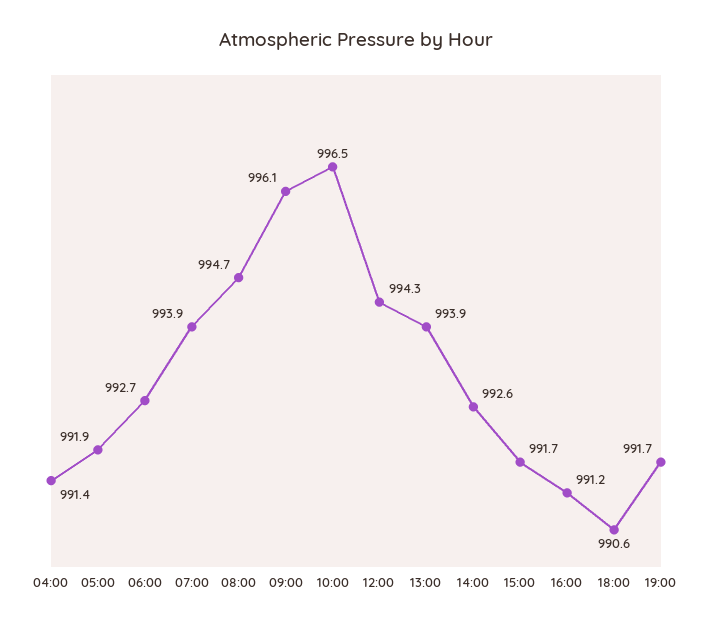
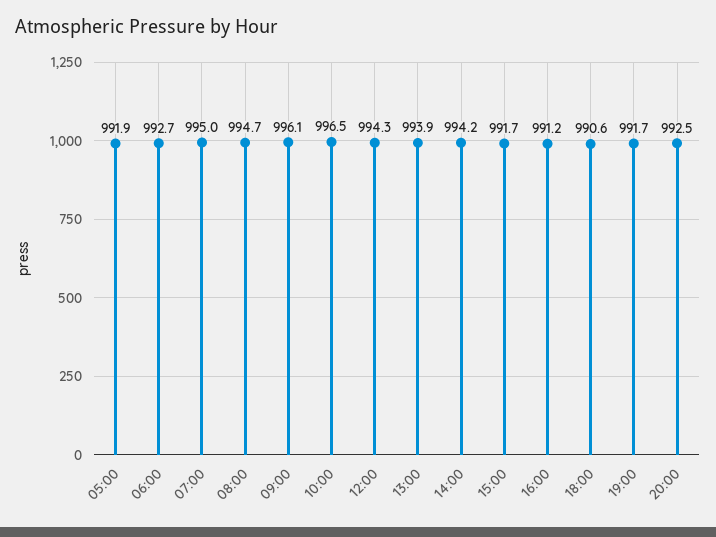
04:00: 991.4 -> none
07:00: 993.9 -> 995
14:00: 992.6 -> 994.2
20:00: none -> 992.5

